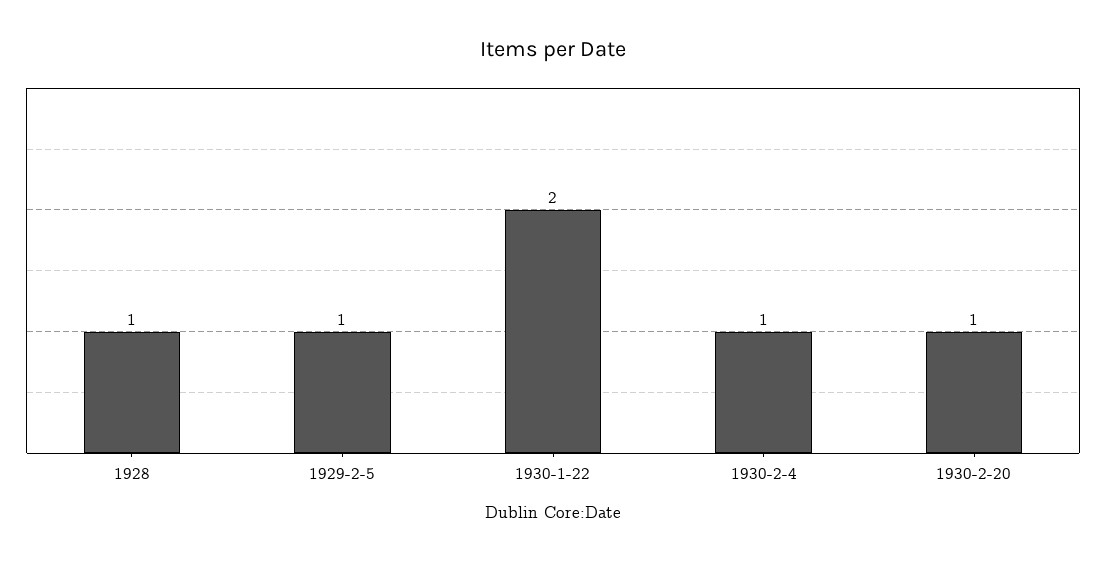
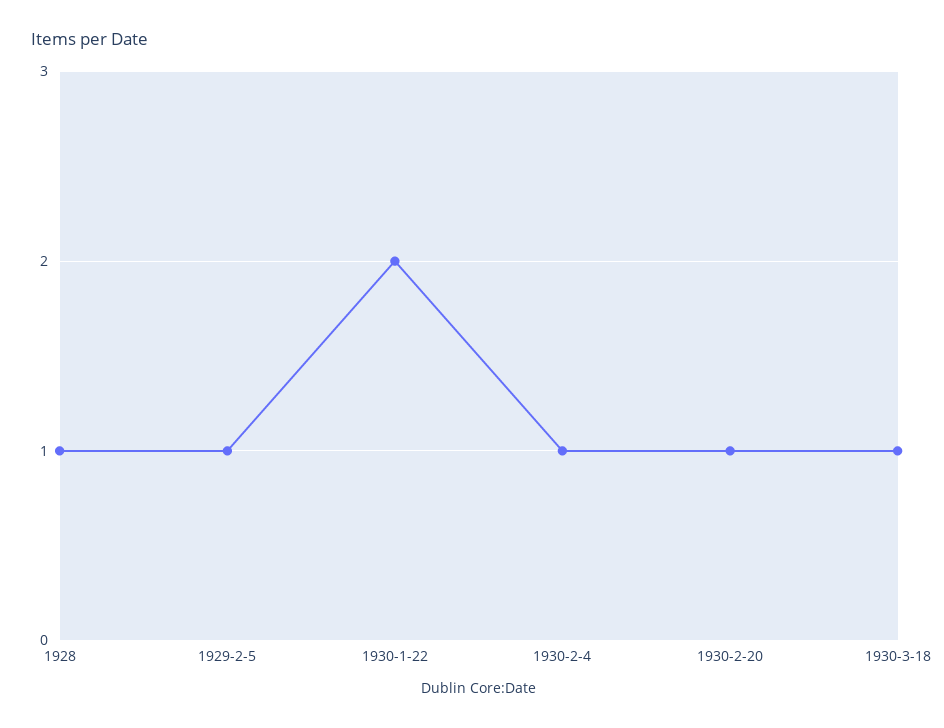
1930-3-18: none -> 1

